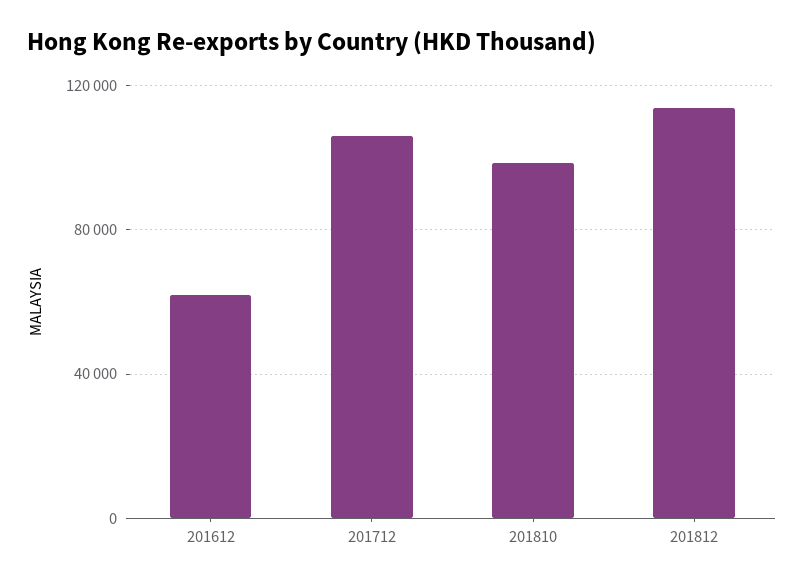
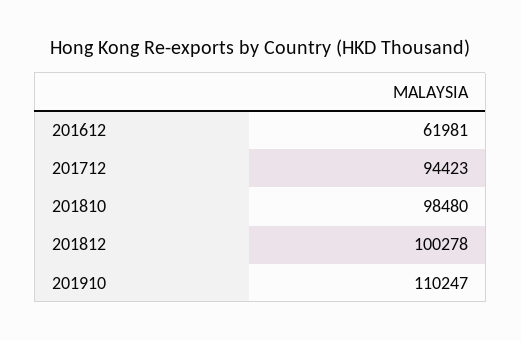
201712: 105000 -> 94423
201812: 115000 -> 100278
201910: none -> 110247

